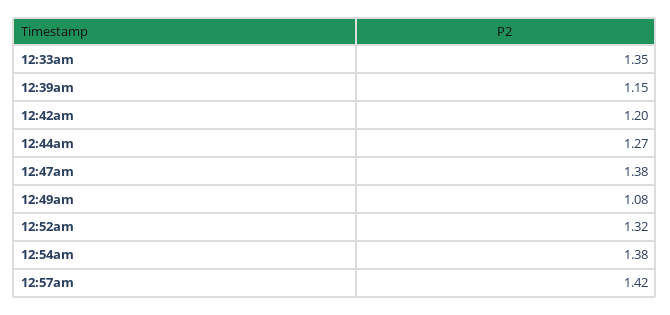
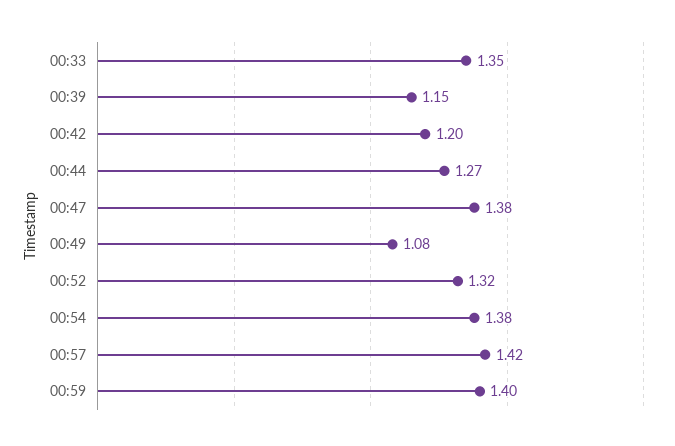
00:59: none -> 1.4

